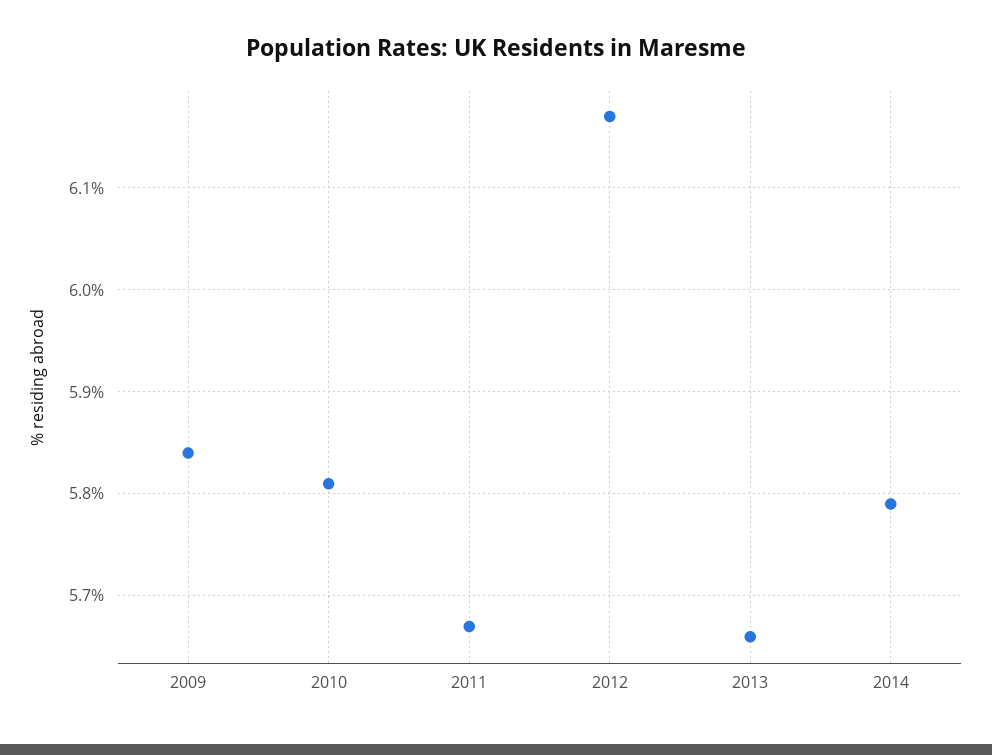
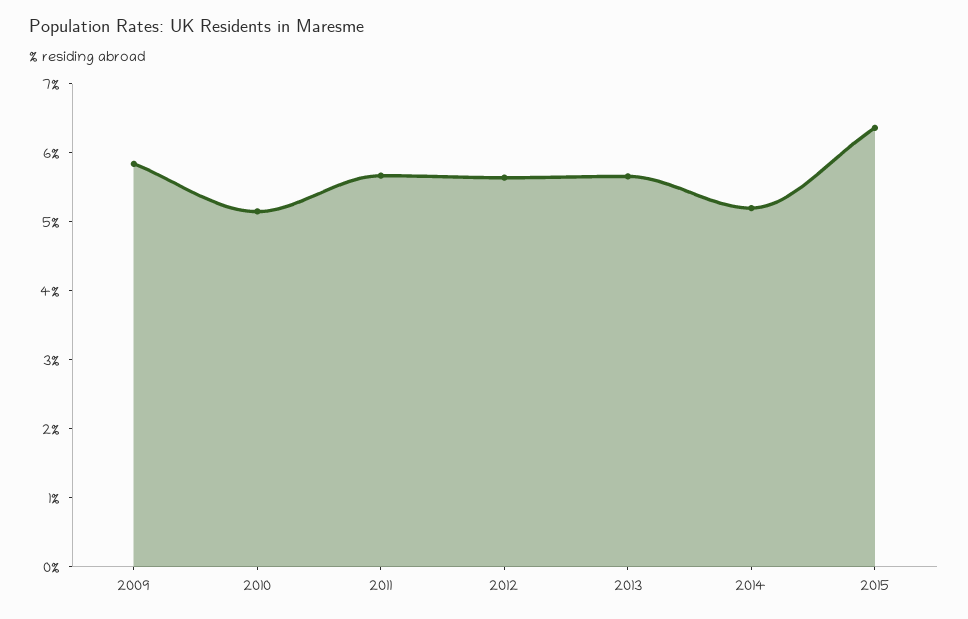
2010: 5.81 -> 5.2
2012: 6.17 -> 5.6
2014: 5.79 -> 5.2
2015: none -> 6.4

